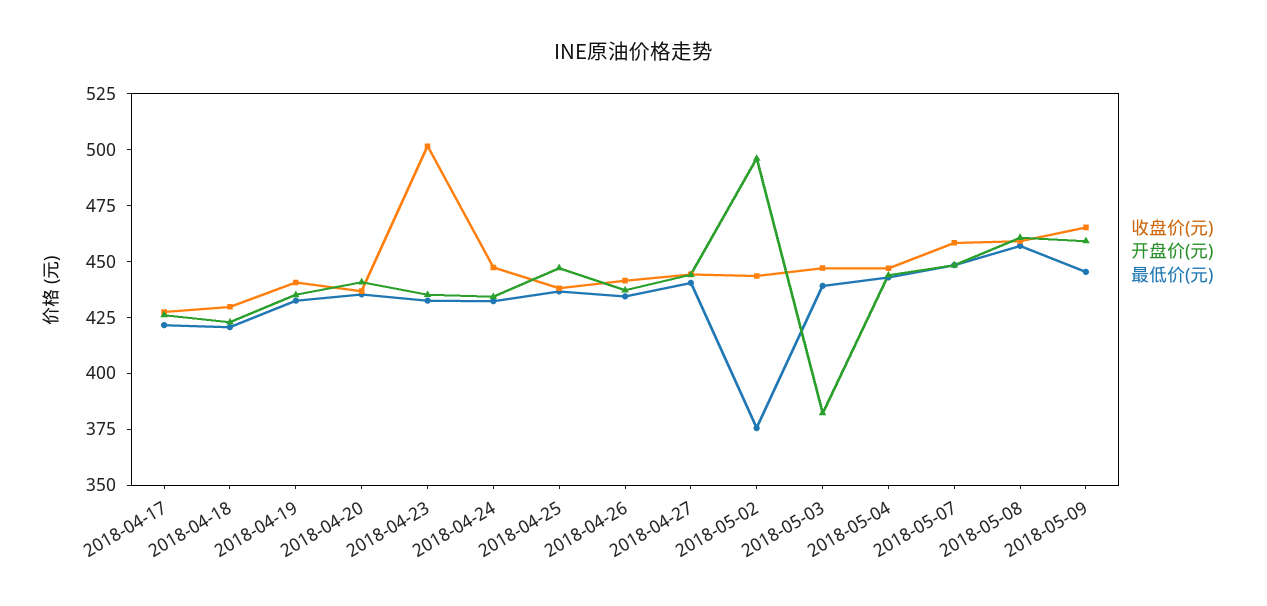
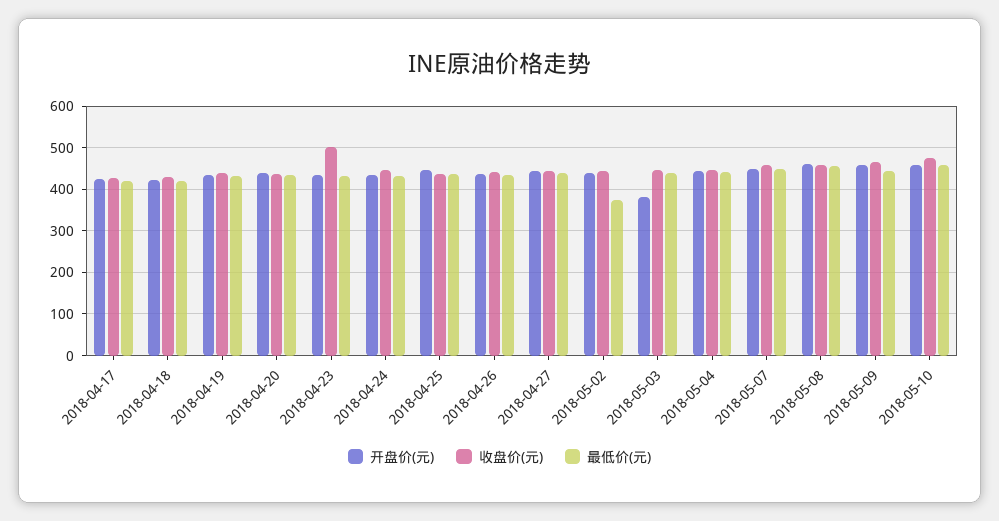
开盘价(元), 2018-05-02: 495 -> 440
开盘价(元), 2018-05-10: none -> 460
收盘价(元), 2018-05-10: none -> 480
最低价(元), 2018-05-10: none -> 460

